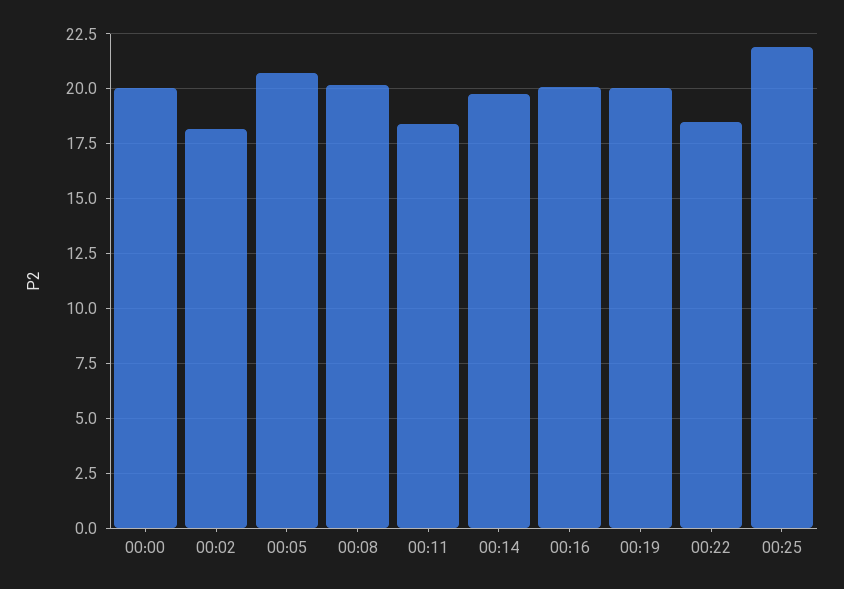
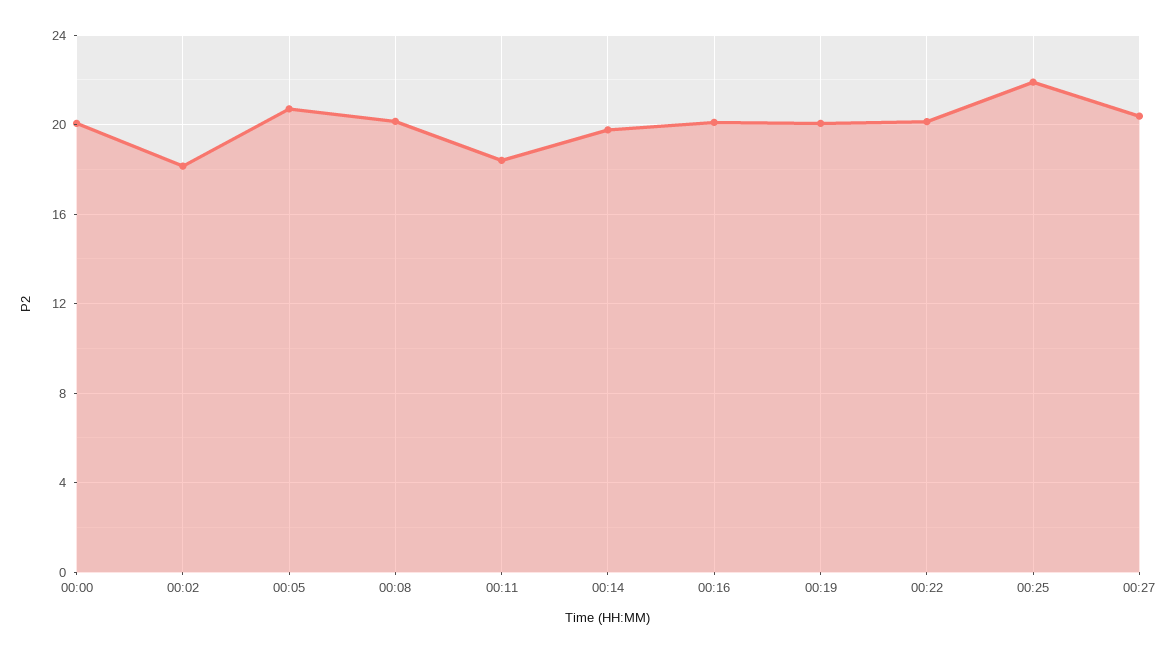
00:22: 18.5 -> 20
00:27: none -> 20.5

